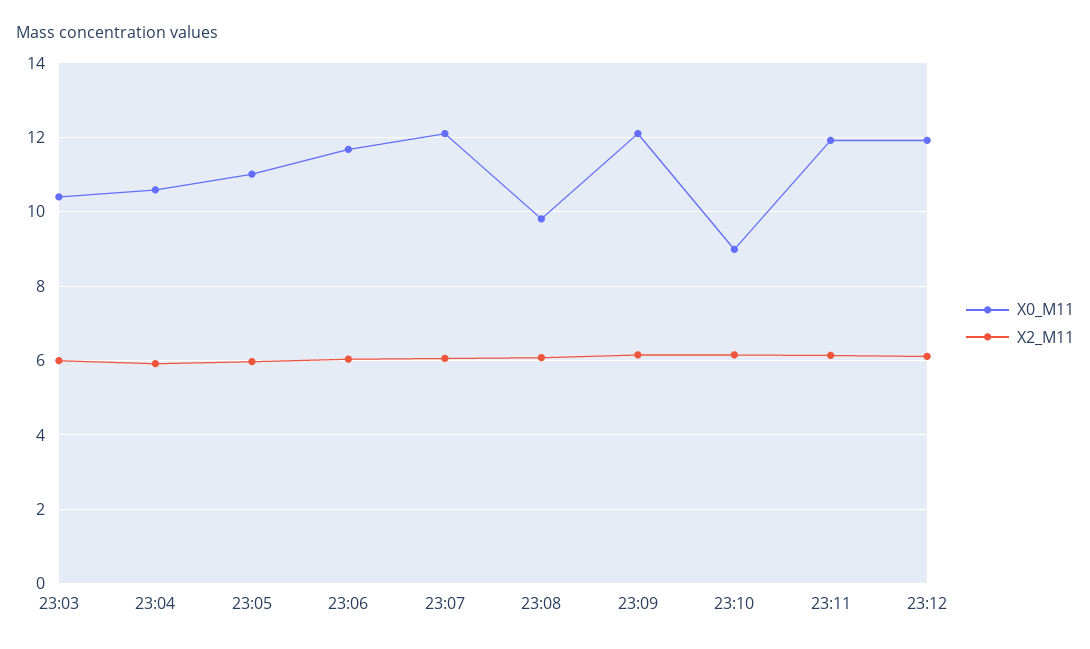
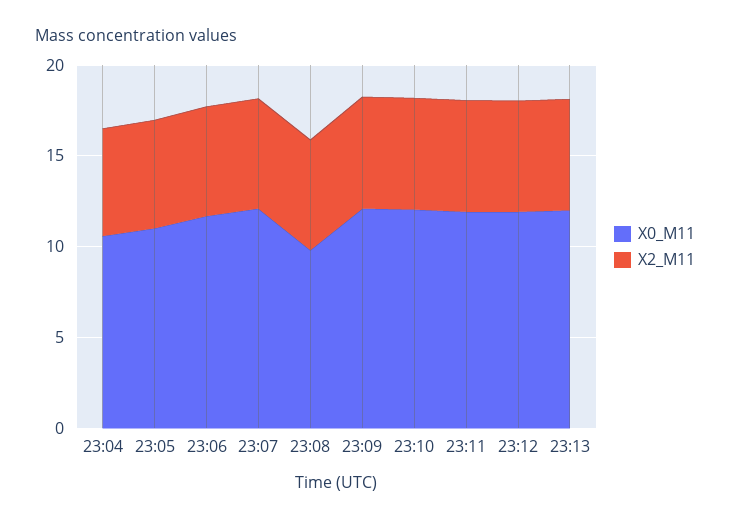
X0_M11, 23:03: 10.4 -> none
X2_M11, 23:03: 6 -> none
X0_M11, 23:10: 9 -> 12
X0_M11, 23:13: none -> 12
X2_M11, 23:13: none -> 6

